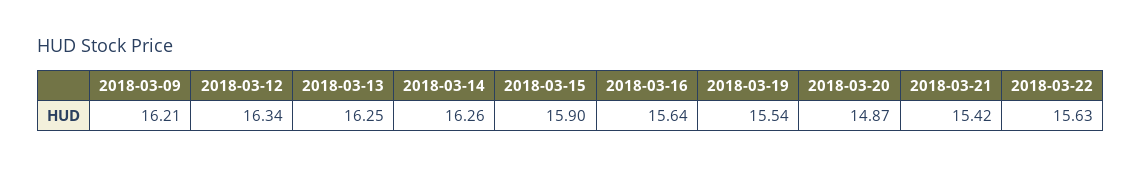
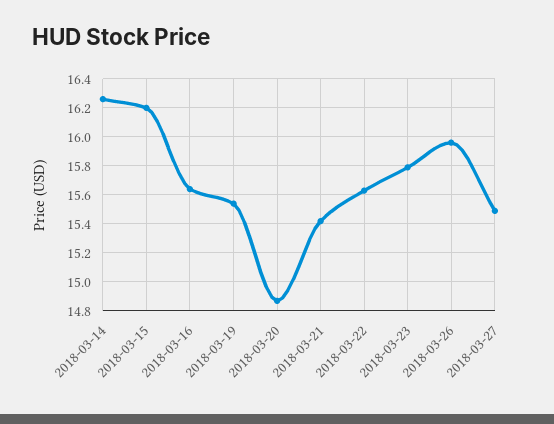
2018-03-09: 16.21 -> none
2018-03-12: 16.34 -> none
2018-03-13: 16.25 -> none
2018-03-15: 15.9 -> 16.2
2018-03-23: none -> 15.8
2018-03-26: none -> 15.95
2018-03-27: none -> 15.5

